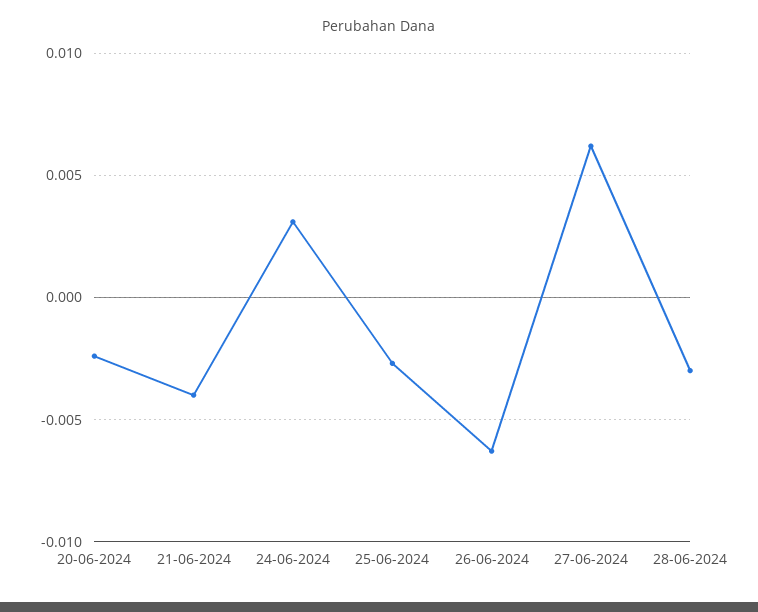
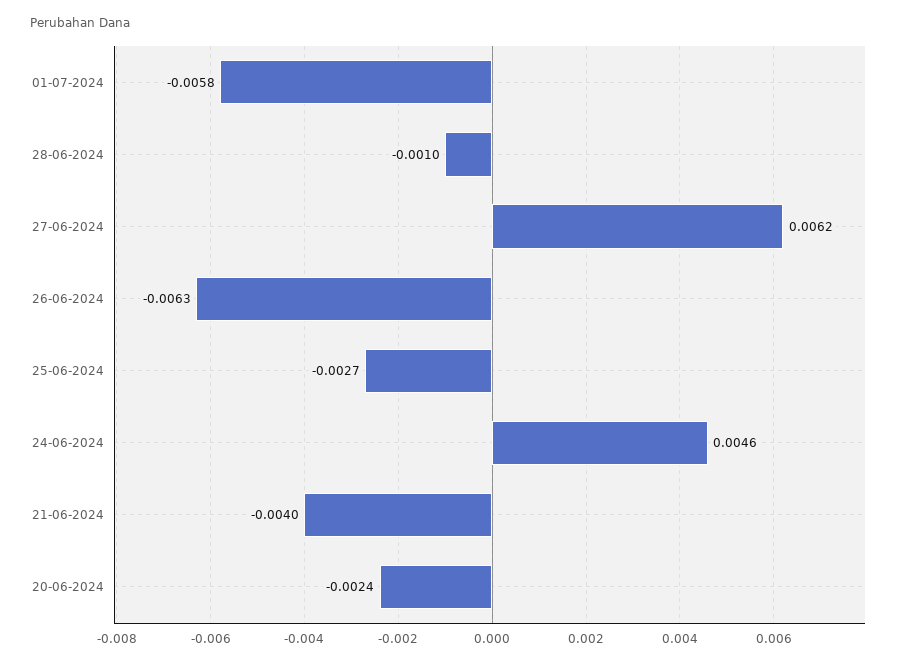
24-06-2024: 0.003 -> 0.0046
28-06-2024: -0.003 -> -0.001
01-07-2024: none -> -0.0058

